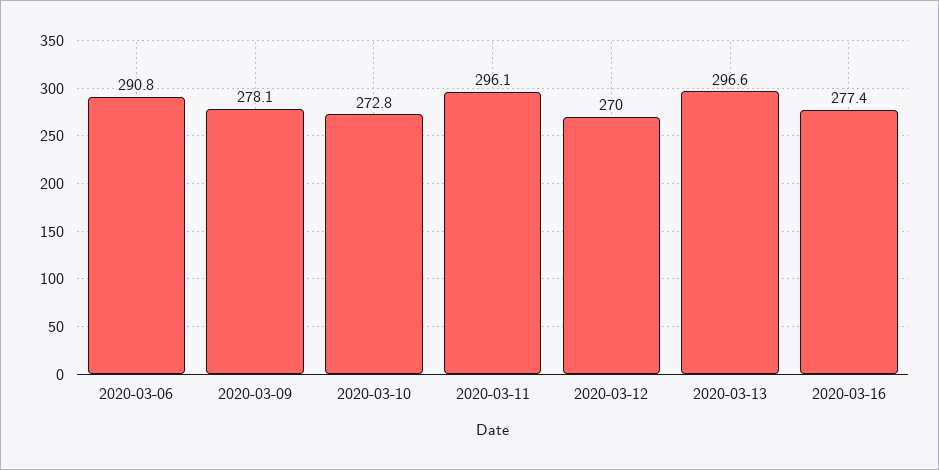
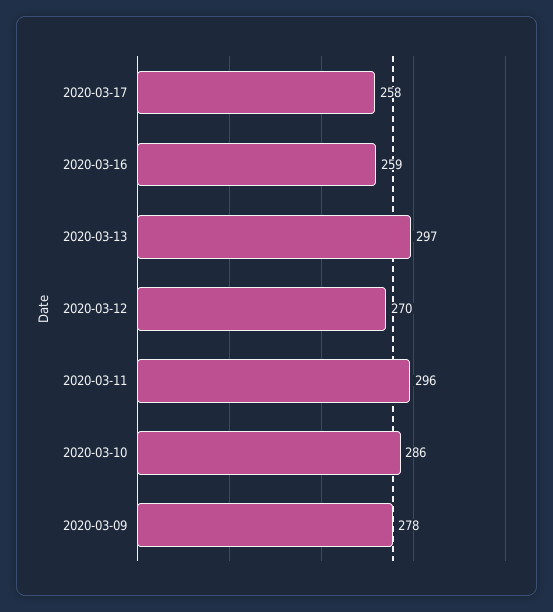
2020-03-06: 290.8 -> none
2020-03-10: 272.8 -> 286
2020-03-16: 277.4 -> 259
2020-03-17: none -> 258

